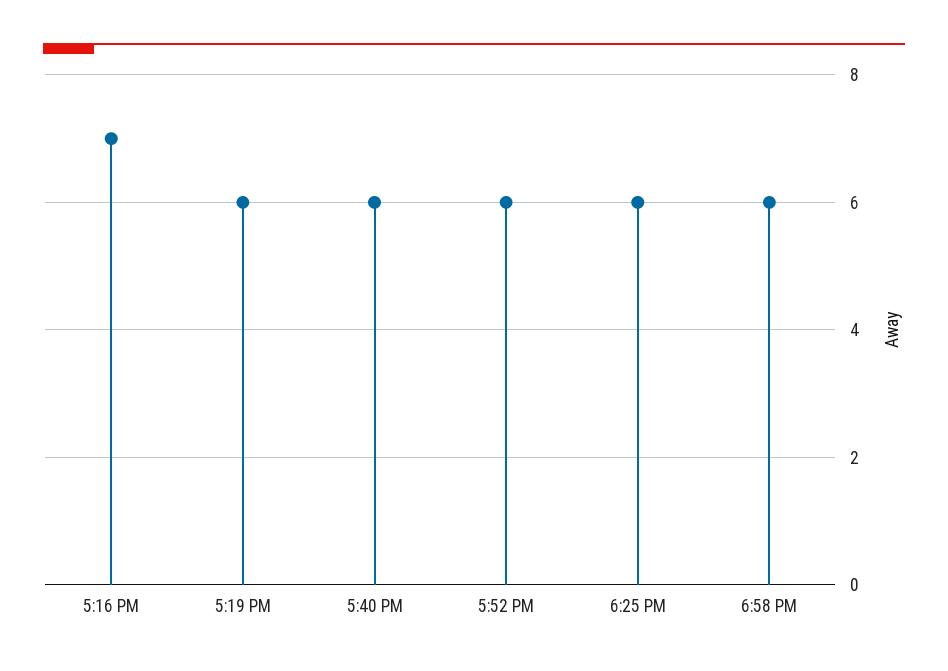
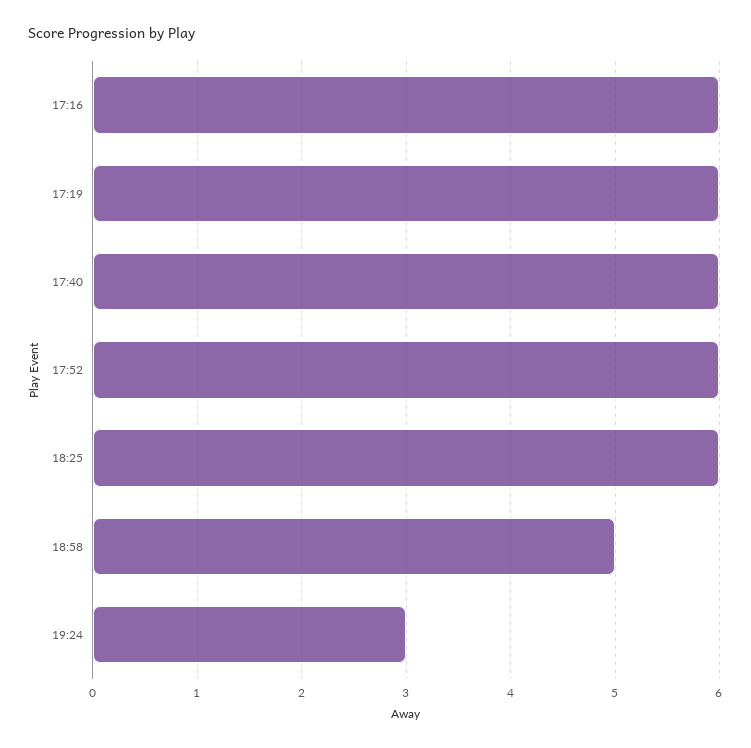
5:16 PM: 7 -> 6
6:58 PM: 6 -> 5
19:24: none -> 3

